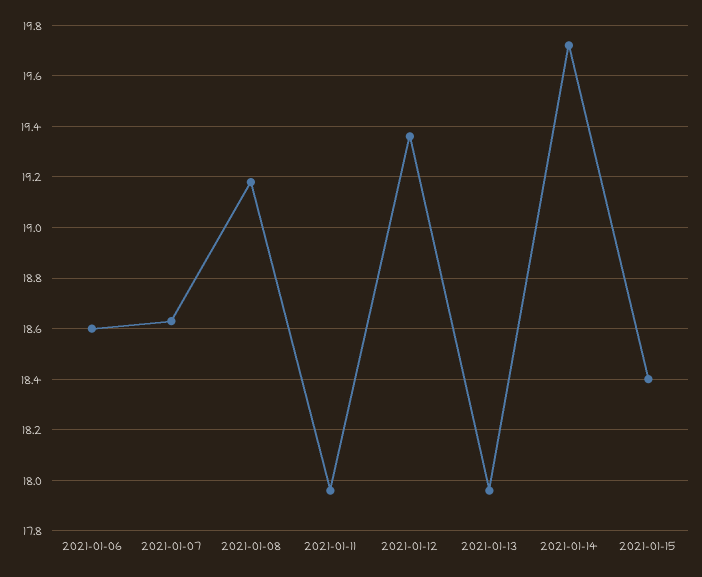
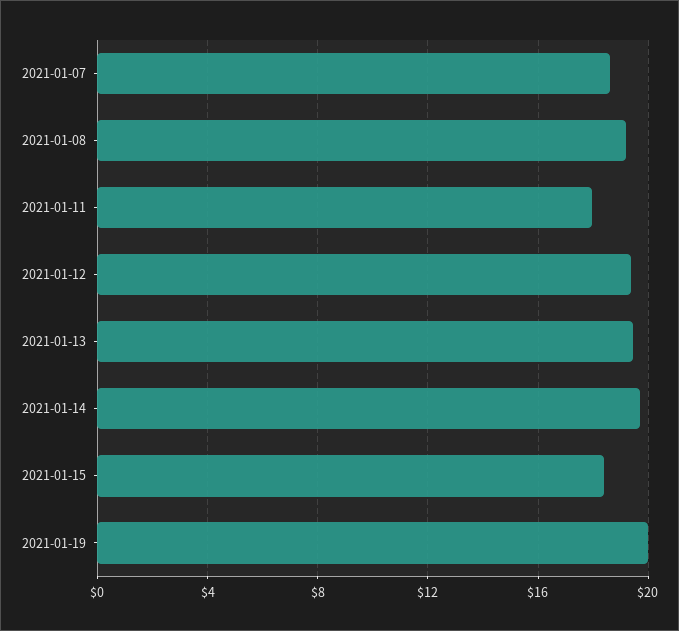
2021-01-06: 18.6 -> none
2021-01-13: 17.95 -> 19.5
2021-01-19: none -> 20

